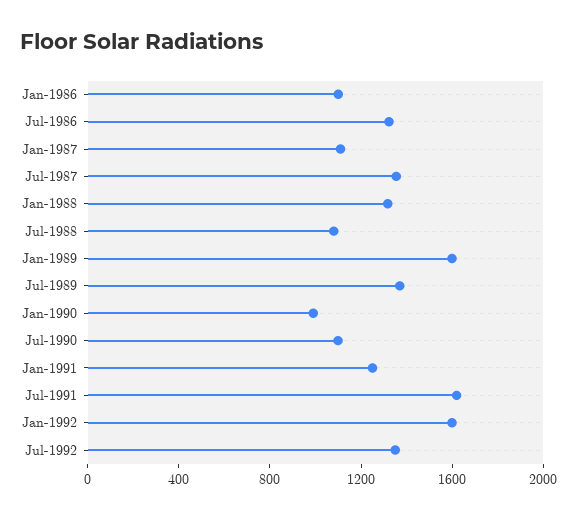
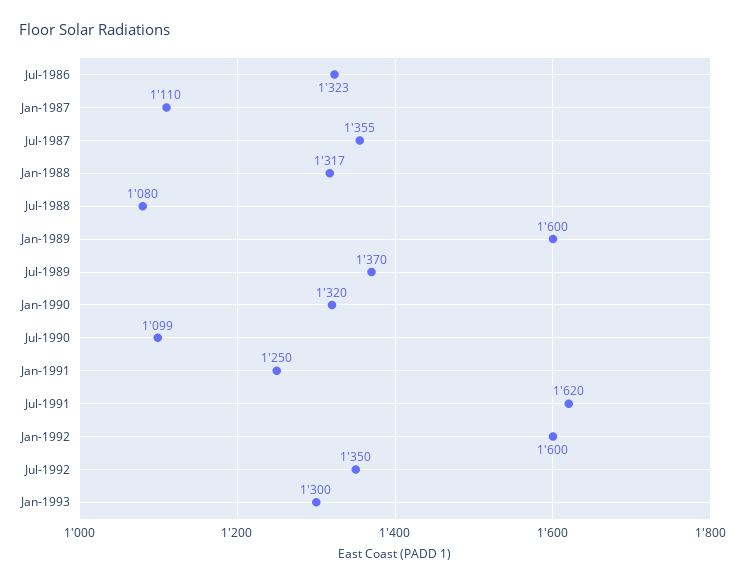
Jan-1986: 1100 -> none
Jan-1990: 1000 -> 1320
Jan-1993: none -> 1300

